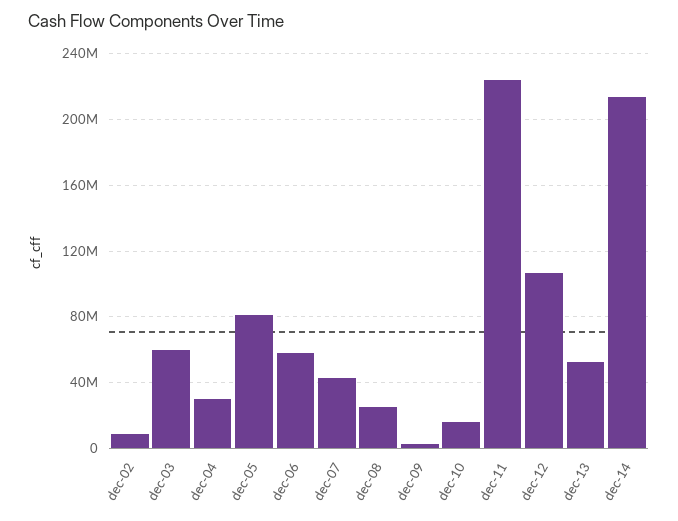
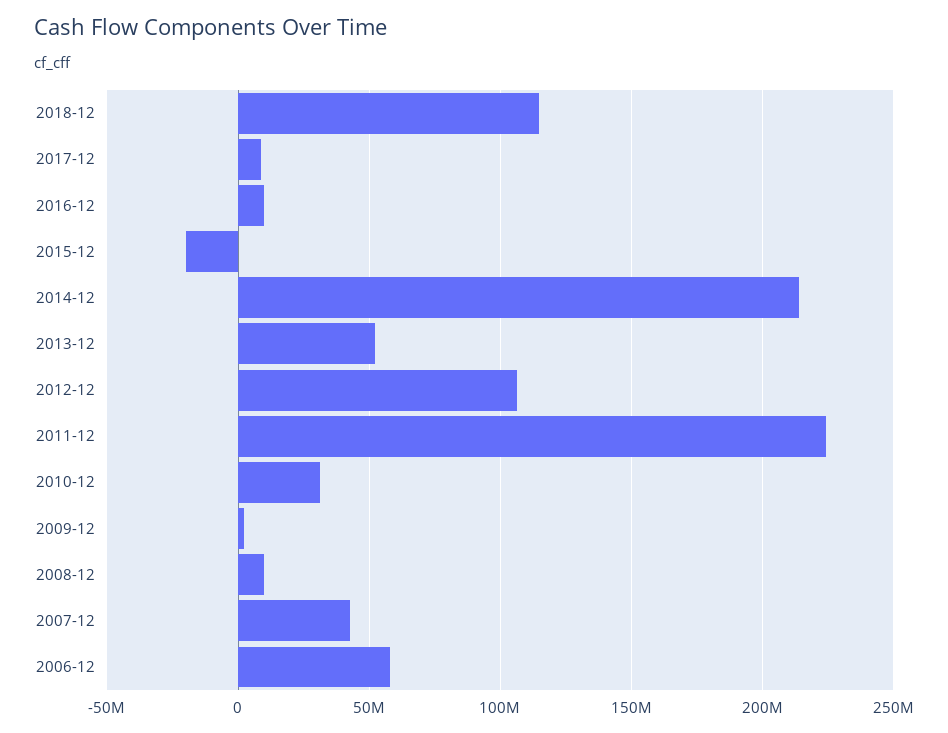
dec-02: 10000000 -> none
dec-03: 60000000 -> none
dec-04: 30000000 -> none
dec-05: 80000000 -> none
dec-08: 25000000 -> 10000000
dec-10: 15000000 -> 30000000
2018-12: none -> 115000000
2017-12: none -> 10000000
2016-12: none -> 10000000
2015-12: none -> -20000000

